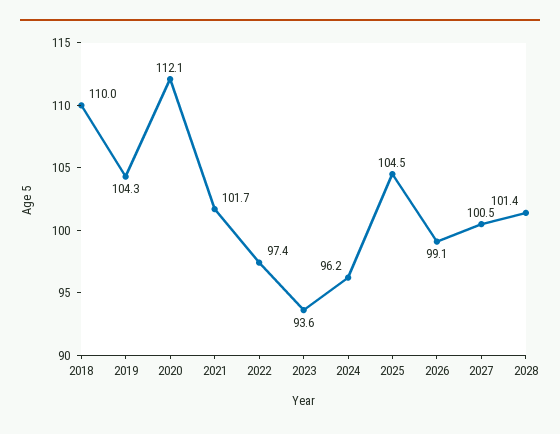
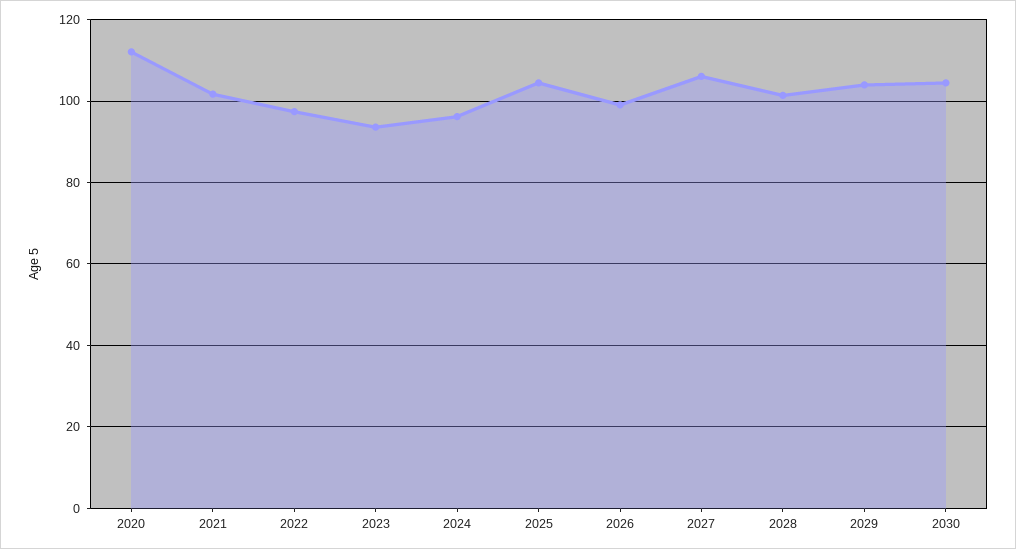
2018: 110 -> none
2019: 104.3 -> none
2027: 100.5 -> 106
2029: none -> 104
2030: none -> 104

